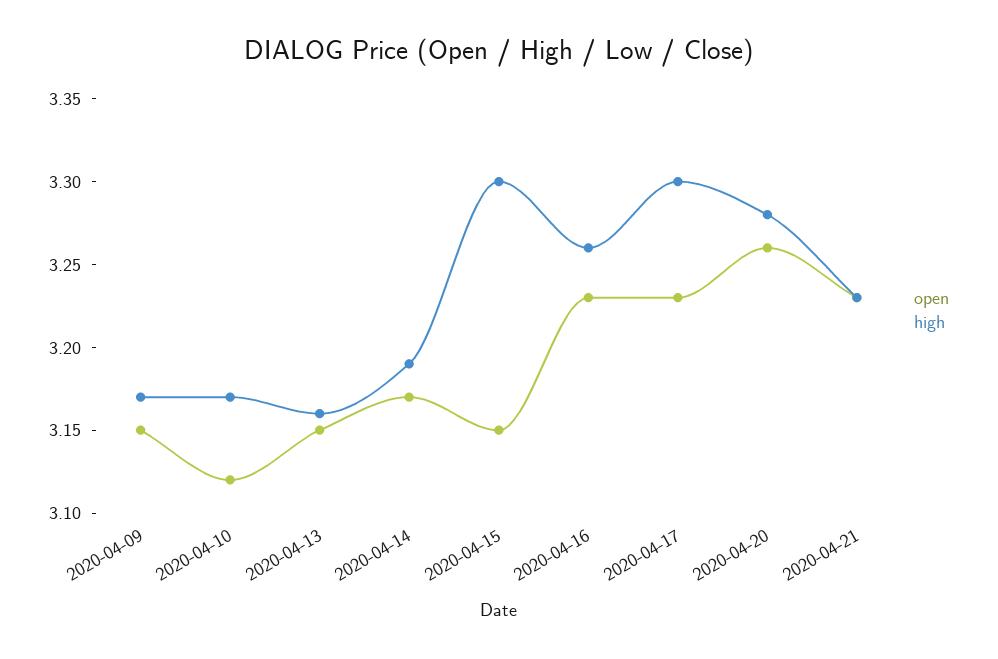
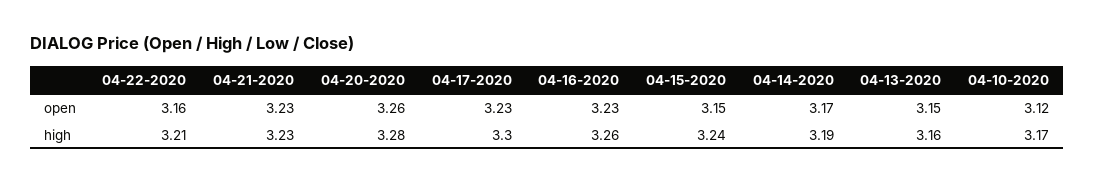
open, 2020-04-09: 3.15 -> none
high, 2020-04-09: 3.17 -> none
high, 2020-04-15: 3.3 -> 3.24
open, 04-22-2020: none -> 3.16
high, 04-22-2020: none -> 3.21

